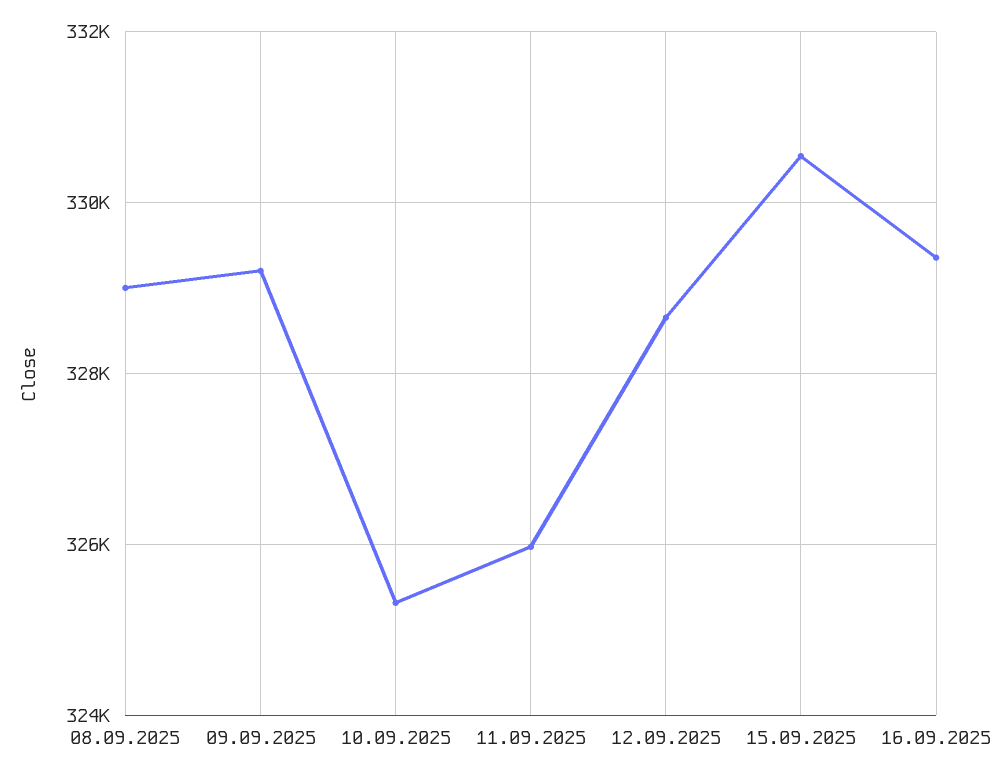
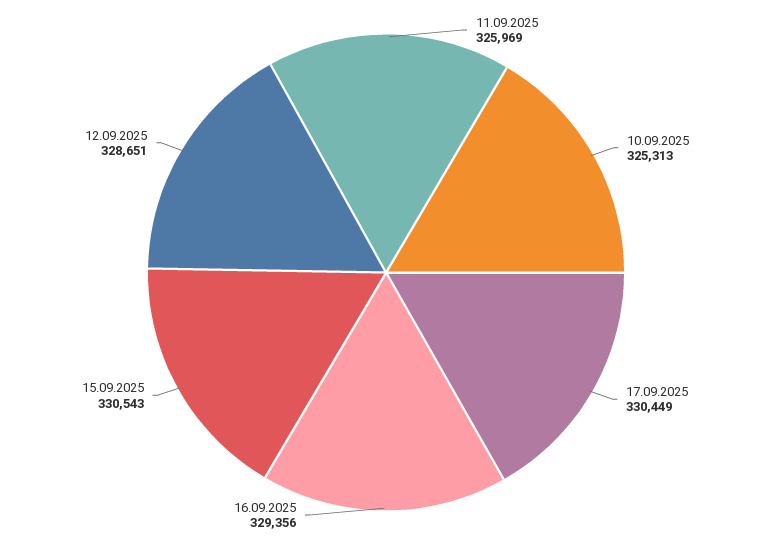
08.09.2025: 329000 -> none
09.09.2025: 329200 -> none
17.09.2025: none -> 330449

